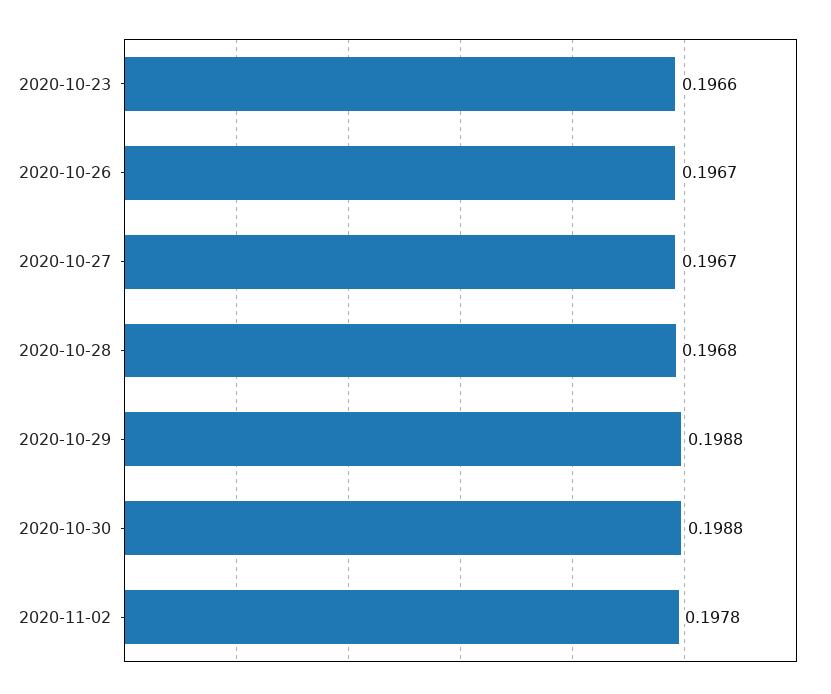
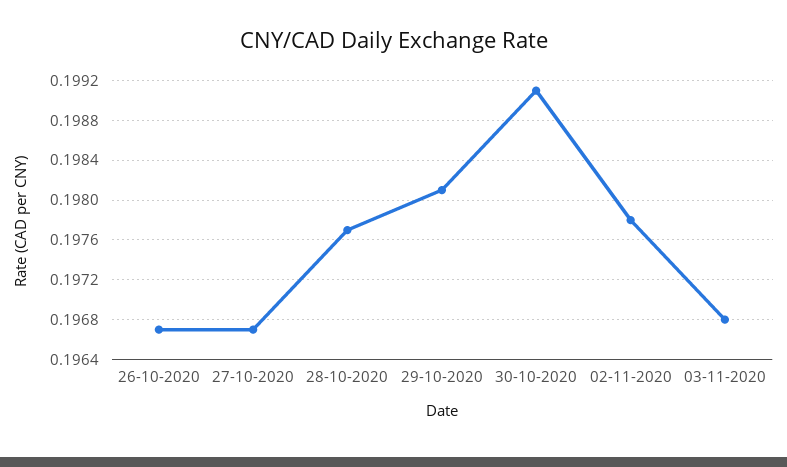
2020-10-23: 0.1966 -> none
2020-10-28: 0.1968 -> 0.1977
2020-10-29: 0.1988 -> 0.1981
2020-10-30: 0.1988 -> 0.1991
03-11-2020: none -> 0.1968

